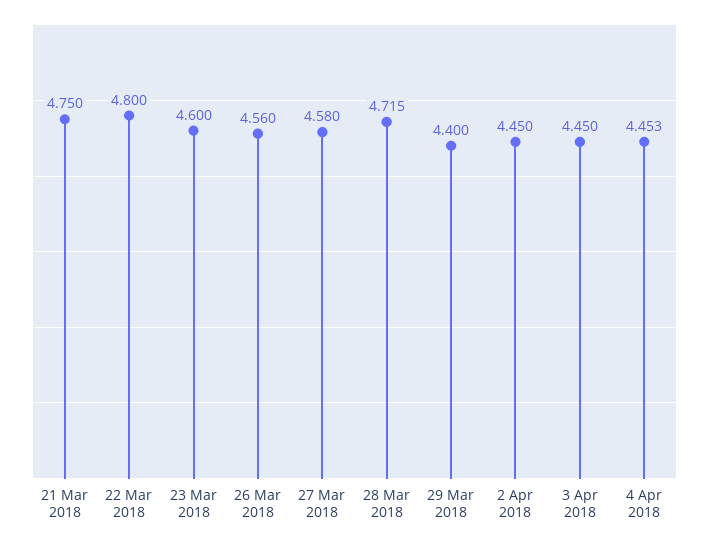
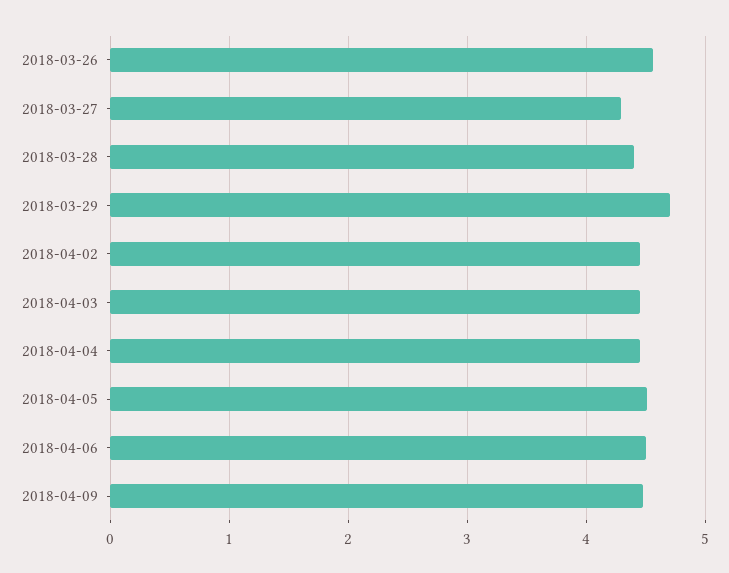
21 Mar 2018: 4.75 -> none
22 Mar 2018: 4.8 -> none
23 Mar 2018: 4.6 -> none
27 Mar 2018: 4.58 -> 4.3
28 Mar 2018: 4.715 -> 4.4
29 Mar 2018: 4.4 -> 4.7
2018-04-05: none -> 4.5
2018-04-06: none -> 4.5
2018-04-09: none -> 4.5

